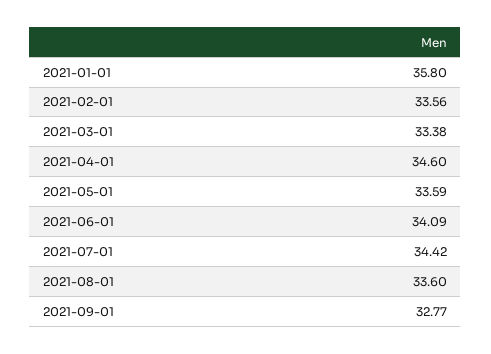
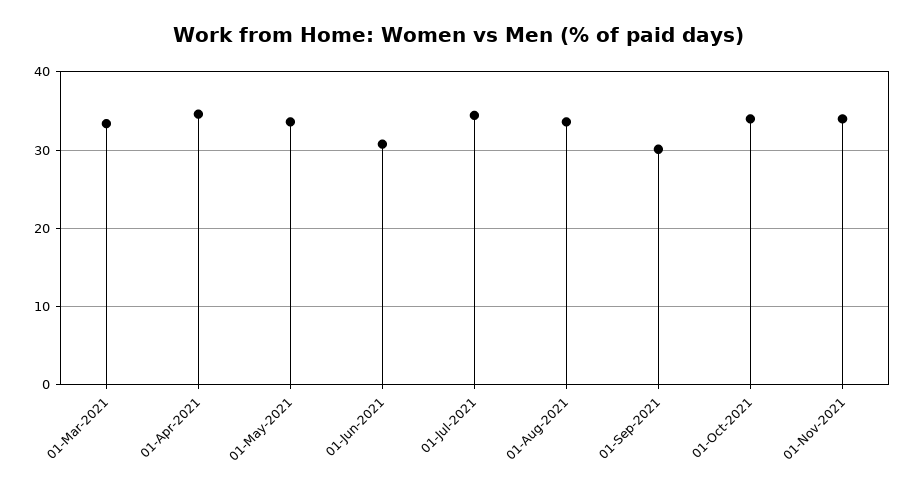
2021-01-01: 35.8 -> none
2021-02-01: 33.56 -> none
2021-06-01: 34.09 -> 31
2021-09-01: 32.77 -> 30
01-Oct-2021: none -> 34
01-Nov-2021: none -> 34

